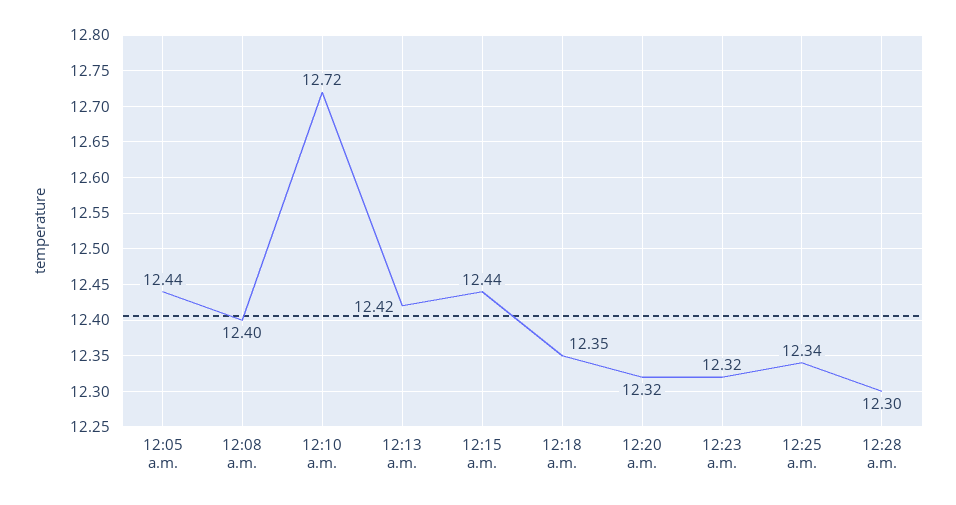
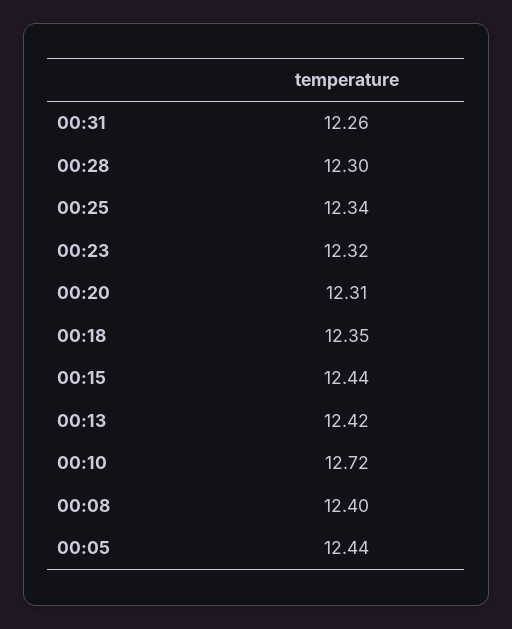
12:20 a.m.: 12.32 -> 12.31
00:31: none -> 12.26

